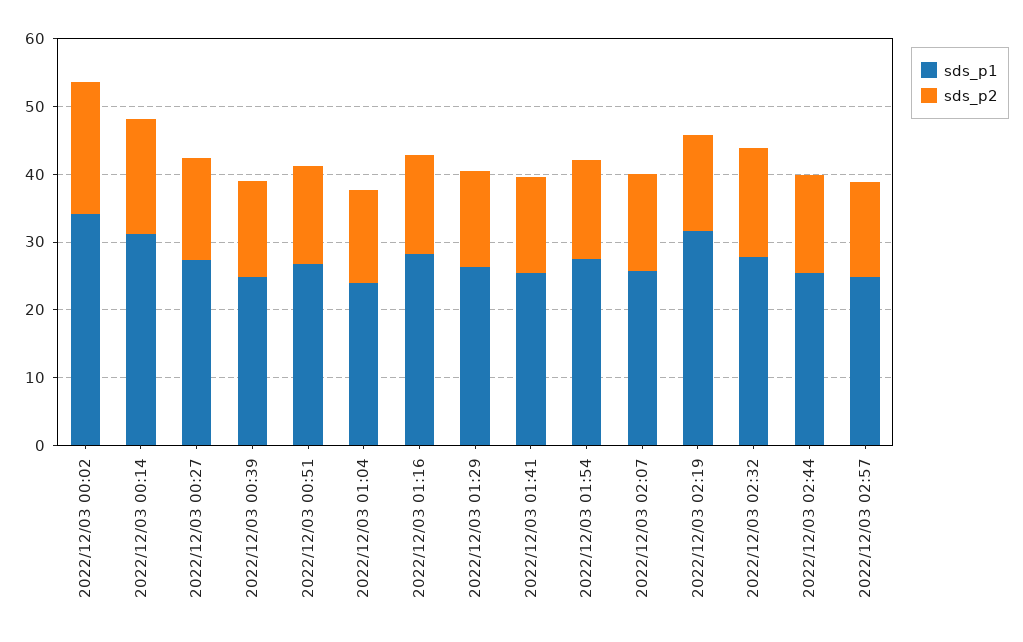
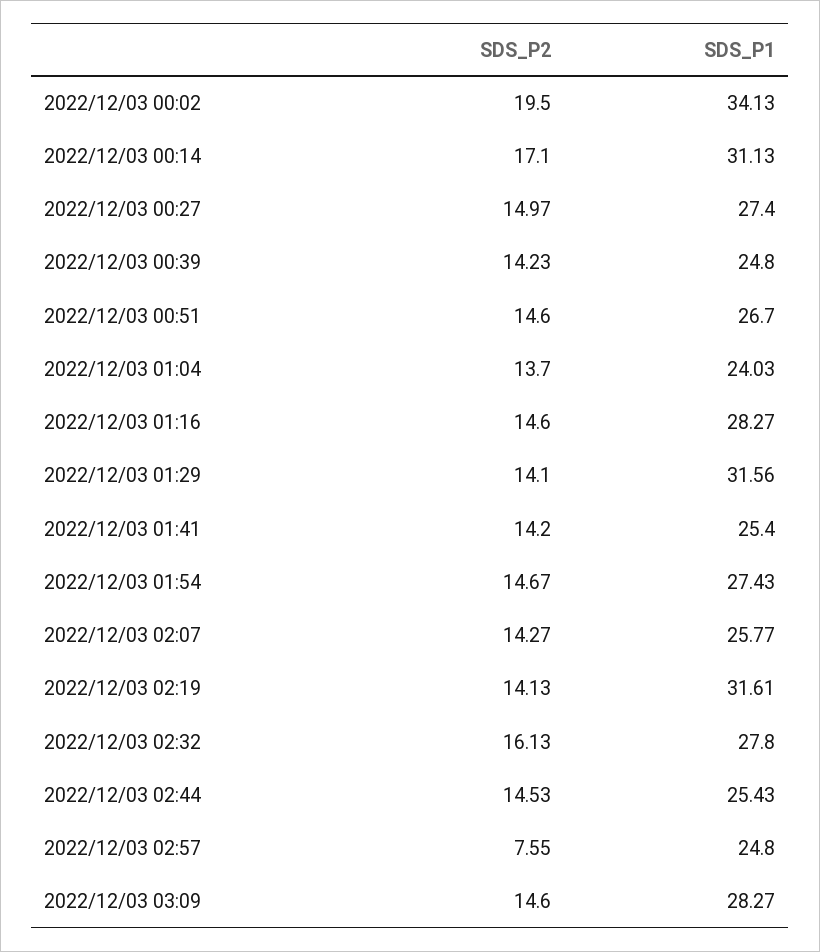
sds_p1, 2022/12/03 01:29: 26 -> 31.56
sds_p2, 2022/12/03 02:57: 14 -> 7.55
sds_p2, 2022/12/03 03:09: none -> 14.6
sds_p1, 2022/12/03 03:09: none -> 28.27

